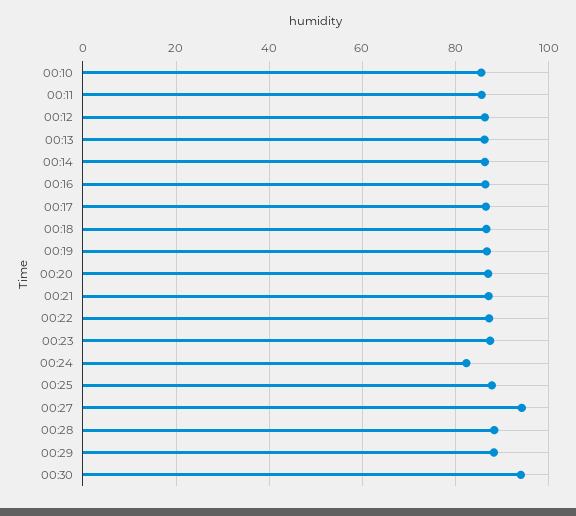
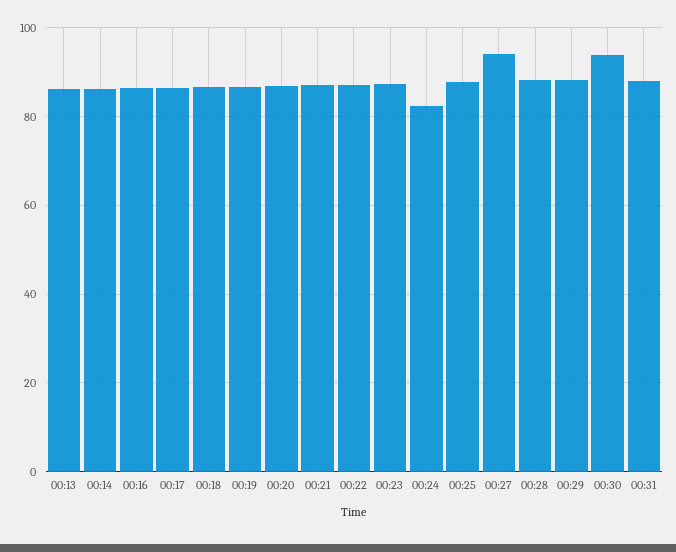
00:10: 86 -> none
00:11: 86 -> none
00:12: 86 -> none
00:31: none -> 88

